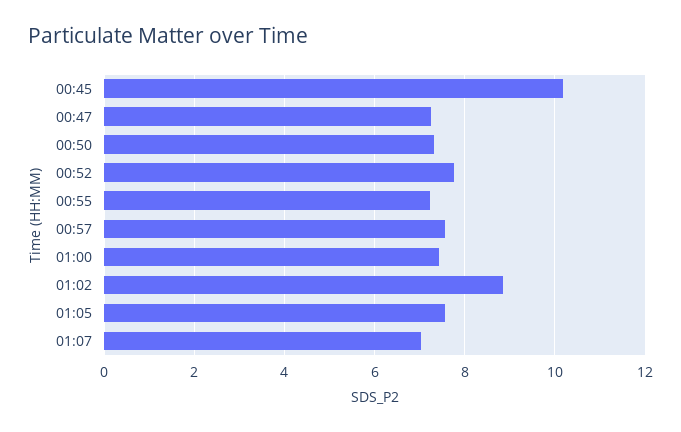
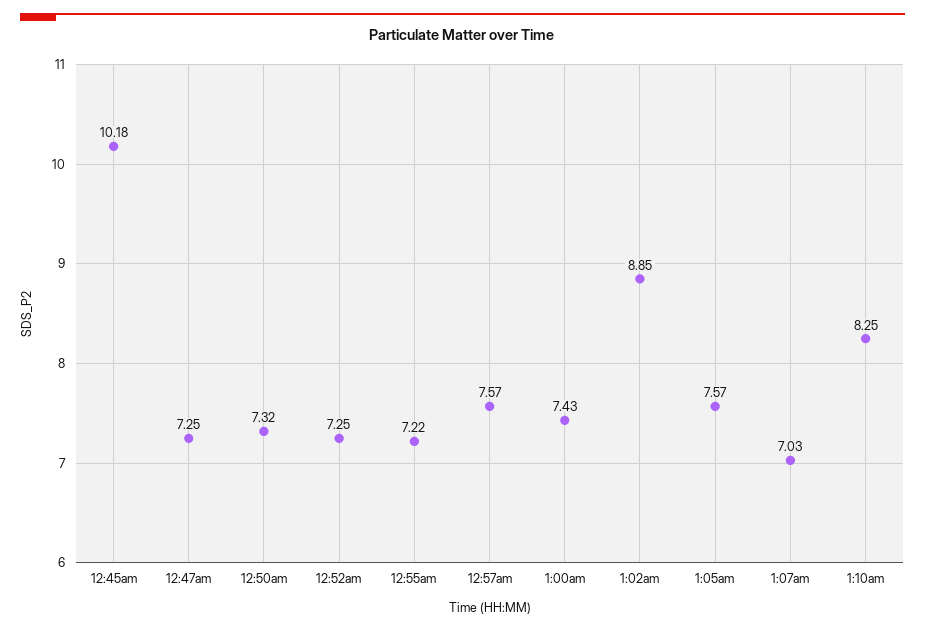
00:52: 7.8 -> 7.25
1:10am: none -> 8.25

